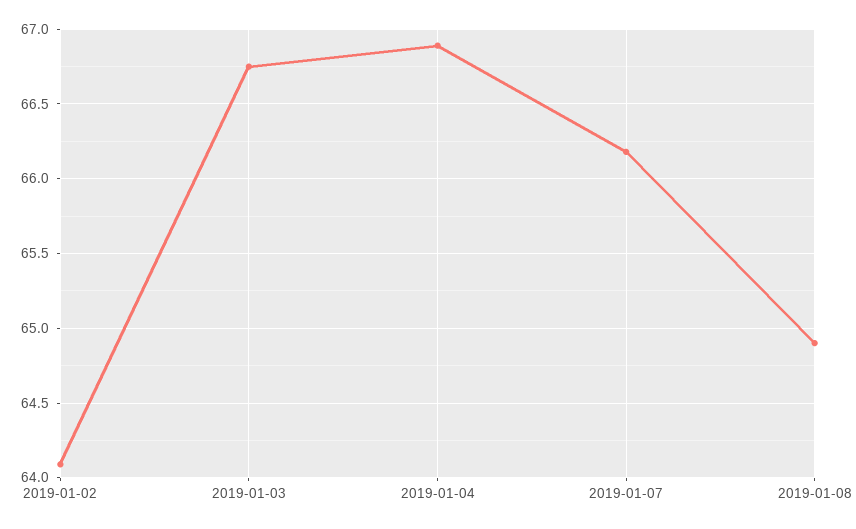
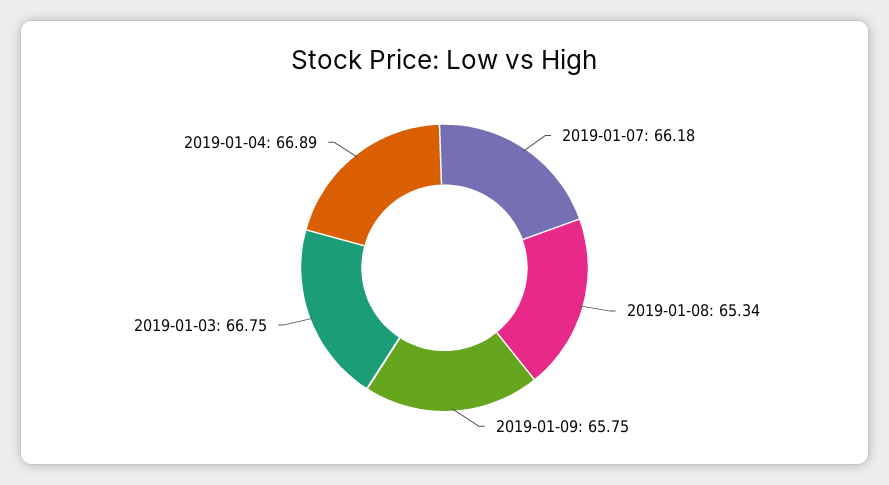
2019-01-02: 64.1 -> none
2019-01-08: 64.9 -> 65.34
2019-01-09: none -> 65.75

